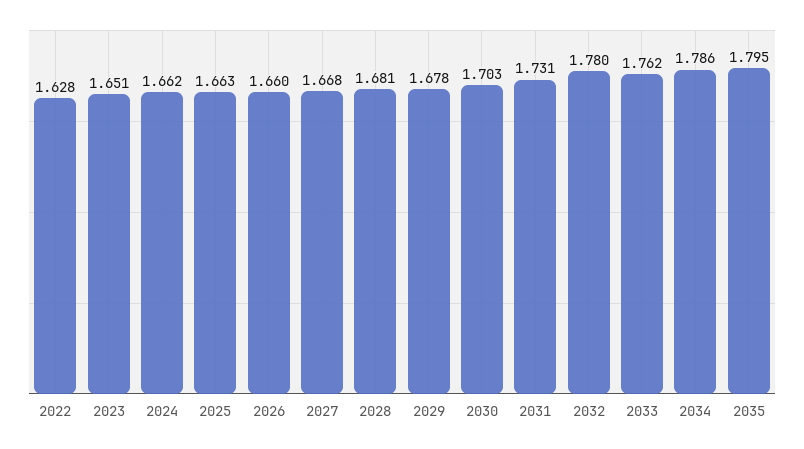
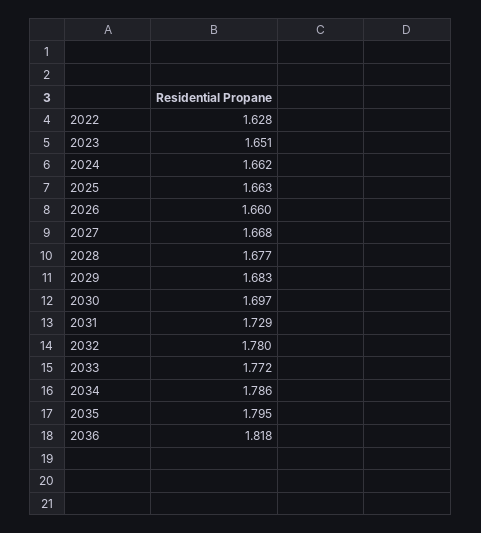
2028: 1.681 -> 1.677
2029: 1.678 -> 1.683
2030: 1.703 -> 1.697
2031: 1.731 -> 1.729
2033: 1.762 -> 1.772
2036: none -> 1.818

